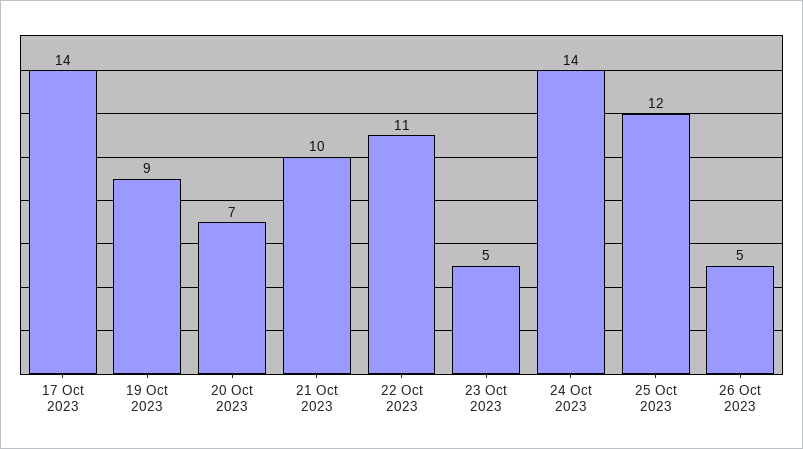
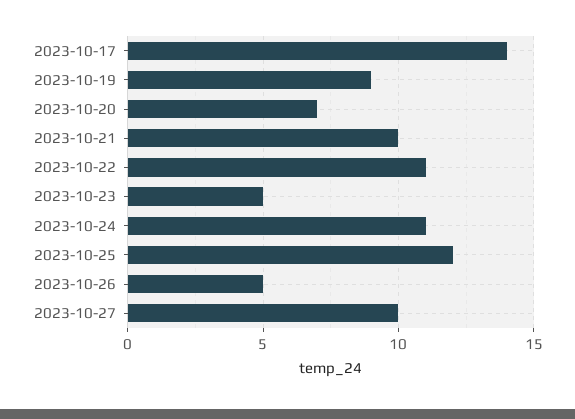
24 Oct 2023: 14 -> 11
2023-10-27: none -> 10

